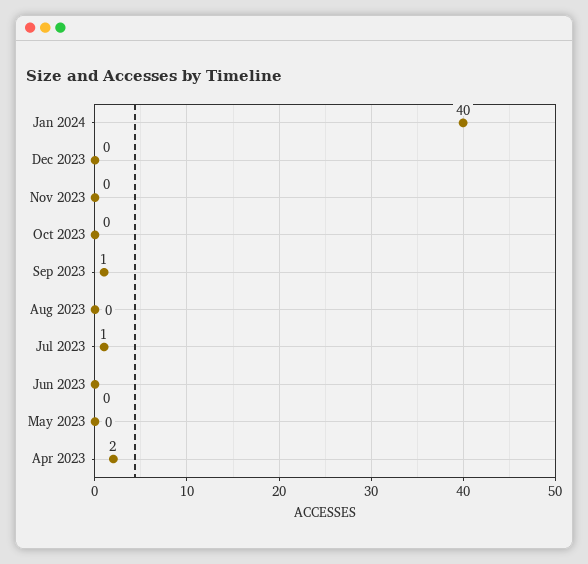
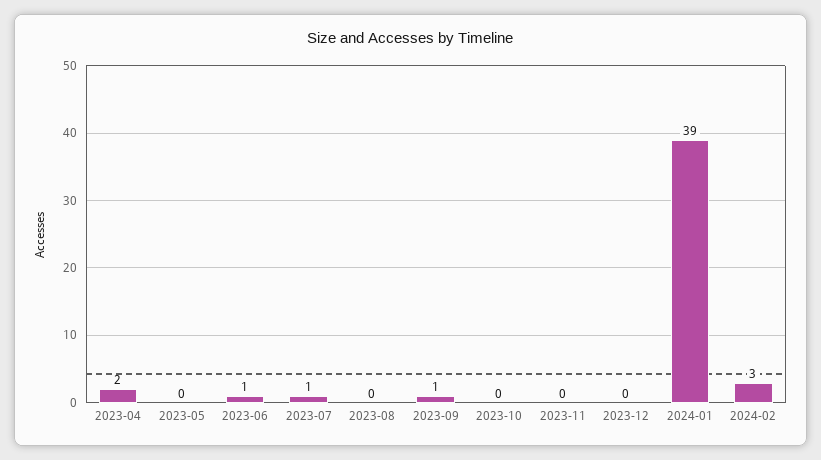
Jan 2024: 40 -> 39
Jun 2023: 0 -> 1
2024-02: none -> 3

